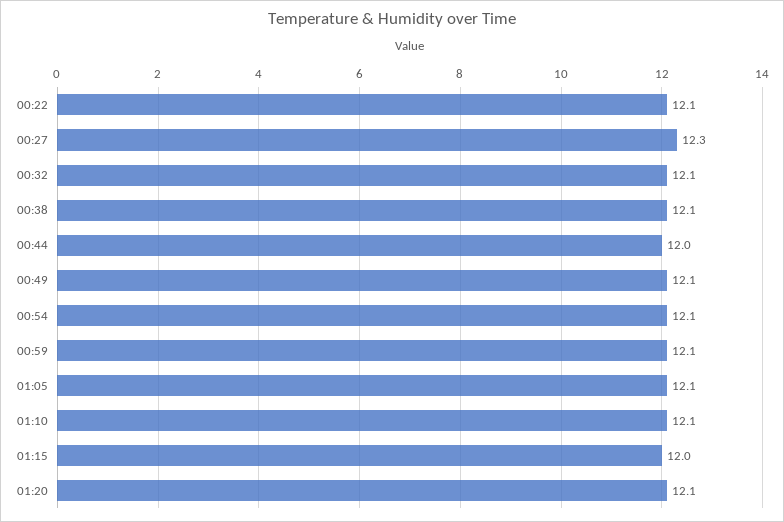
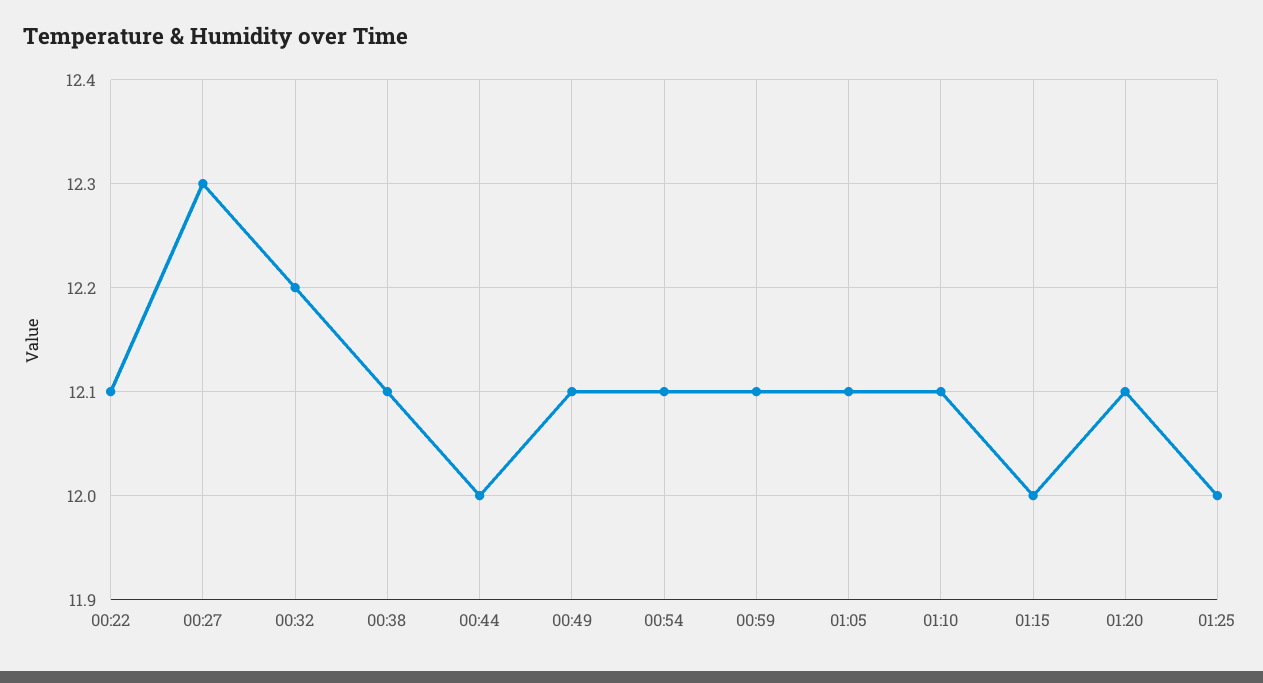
00:32: 12.1 -> 12.2
01:25: none -> 12

